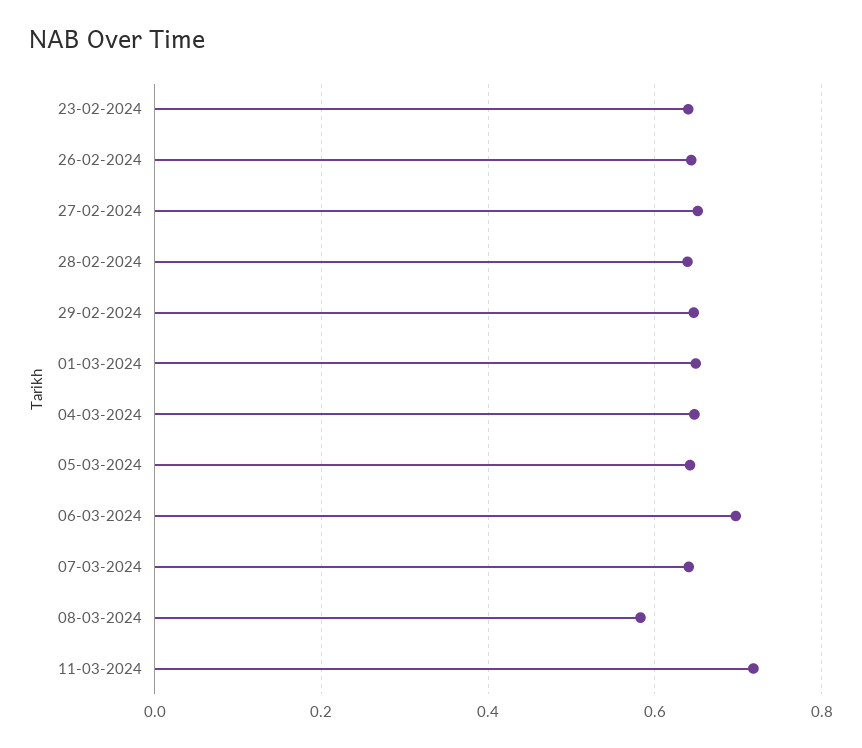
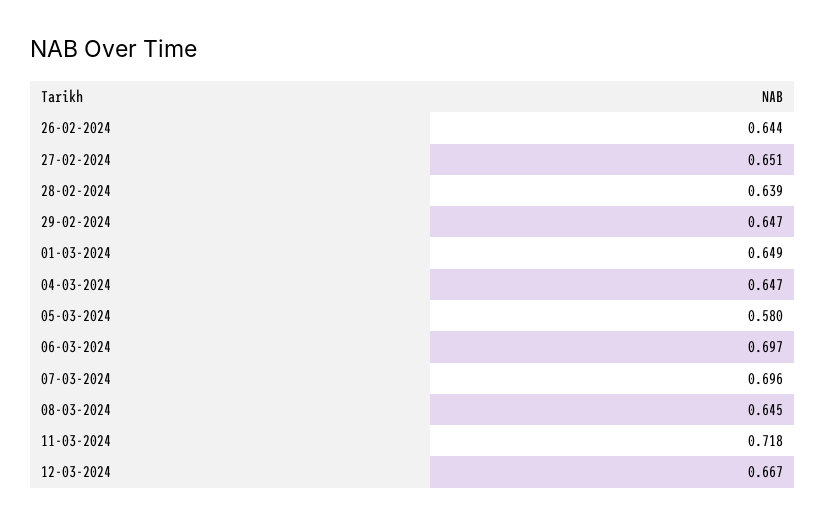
23-02-2024: 0.64 -> none
05-03-2024: 0.64 -> 0.58
07-03-2024: 0.64 -> 0.696
08-03-2024: 0.58 -> 0.645
12-03-2024: none -> 0.667

